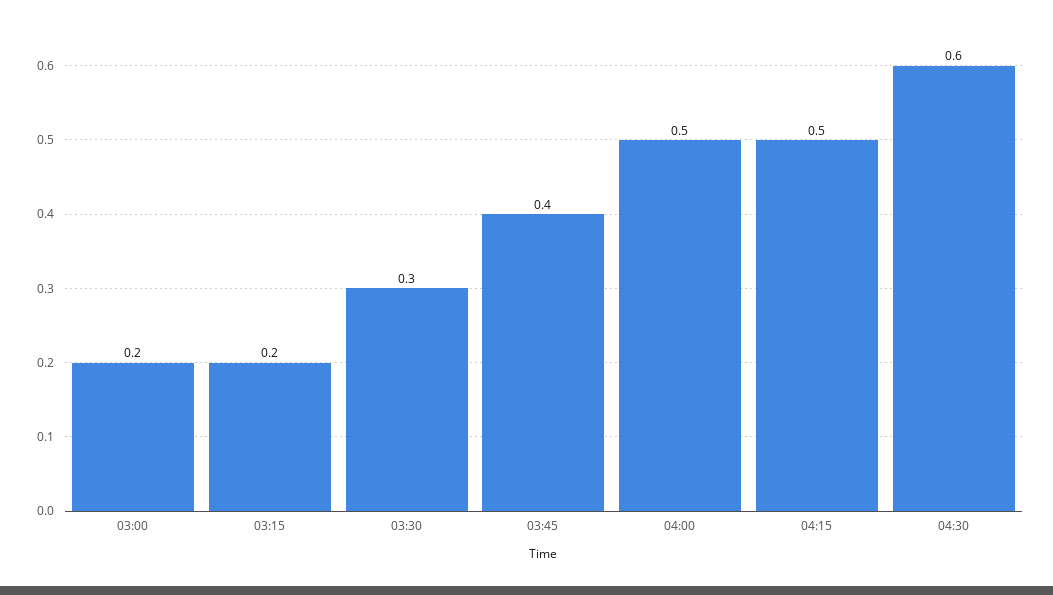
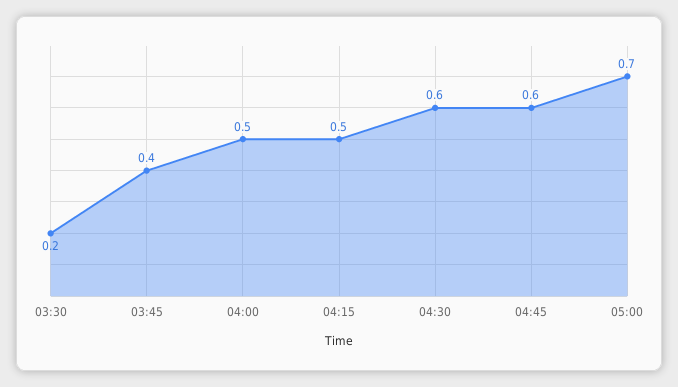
03:00: 0.2 -> none
03:15: 0.2 -> none
03:30: 0.3 -> 0.2
04:45: none -> 0.6
05:00: none -> 0.7

